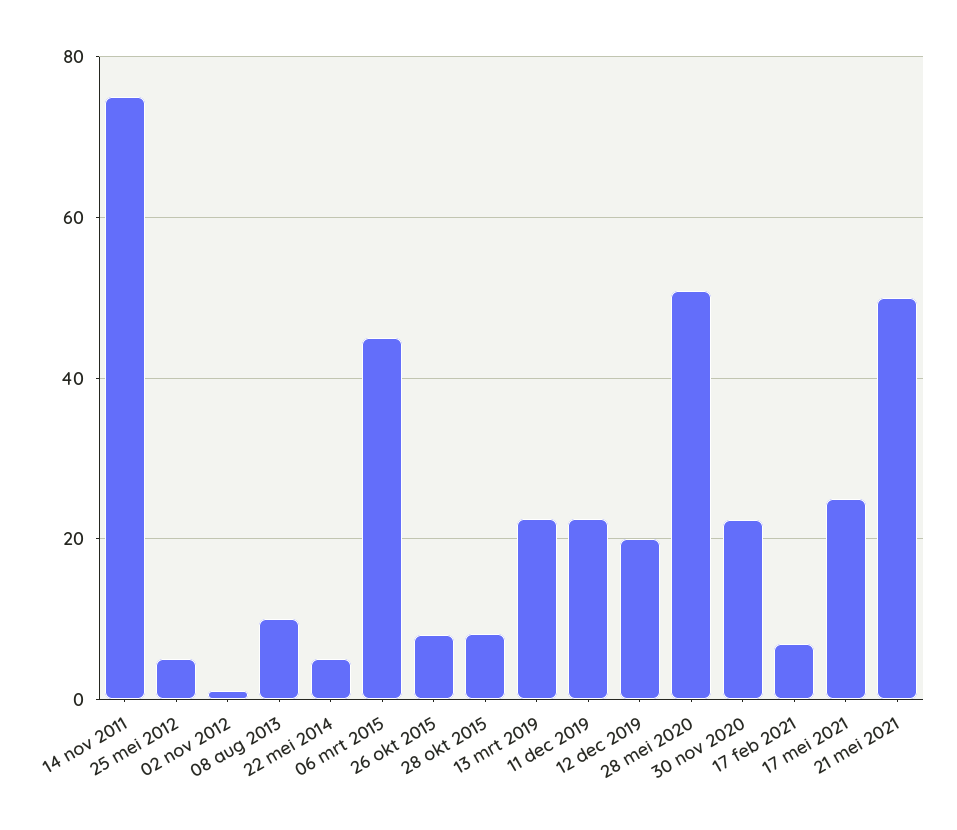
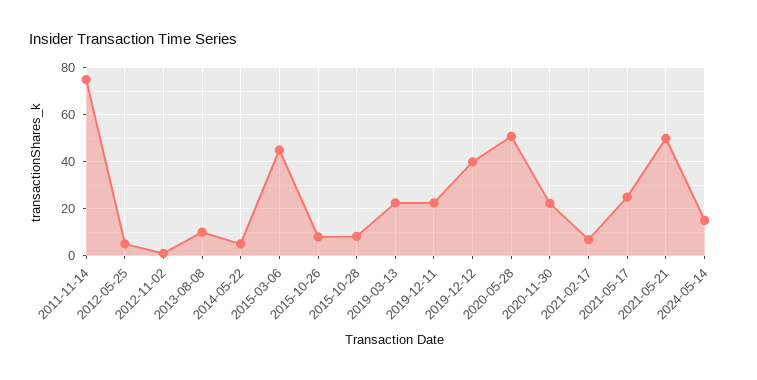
12 dec 2019: 20 -> 40
2024-05-14: none -> 15

